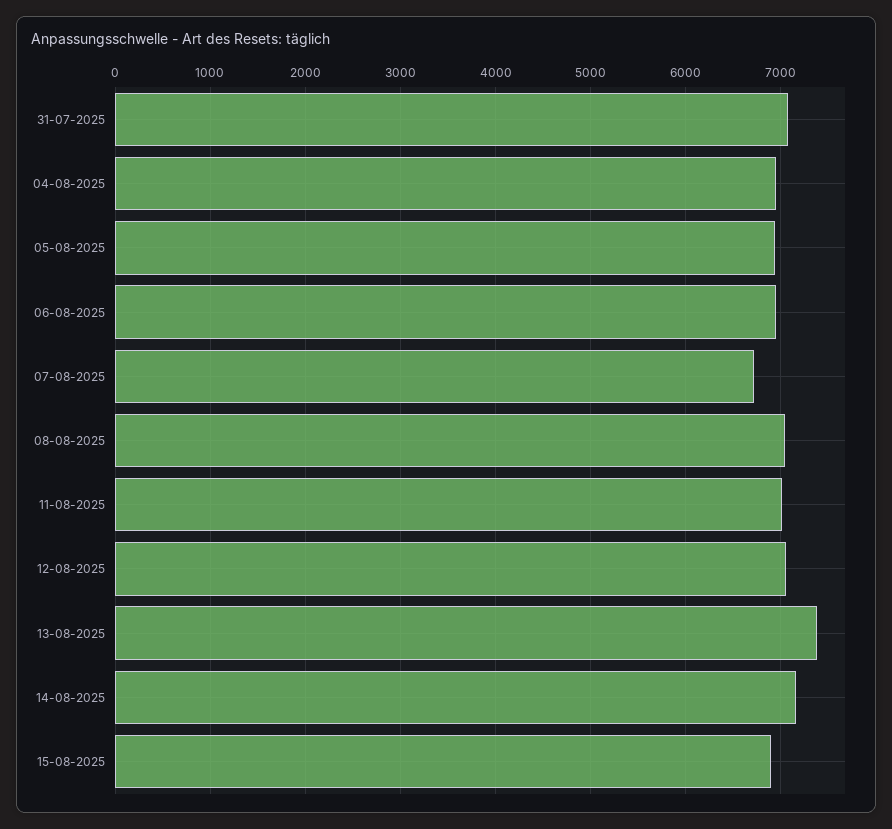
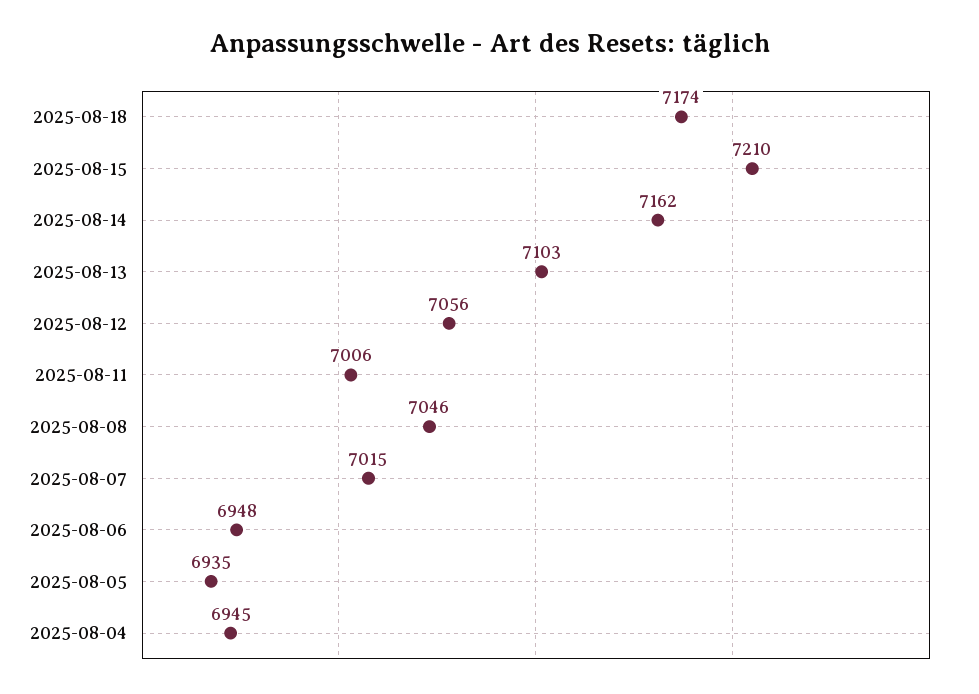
31-07-2025: 7100 -> none
07-08-2025: 6700 -> 7015
13-08-2025: 7400 -> 7103
15-08-2025: 6900 -> 7210
2025-08-18: none -> 7174

